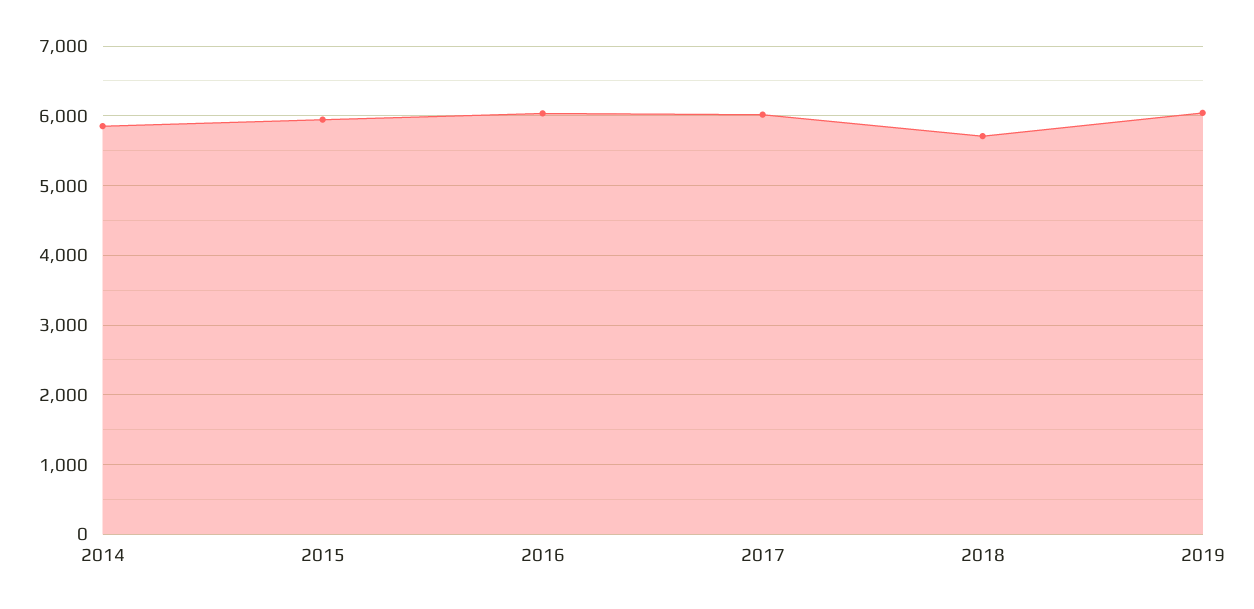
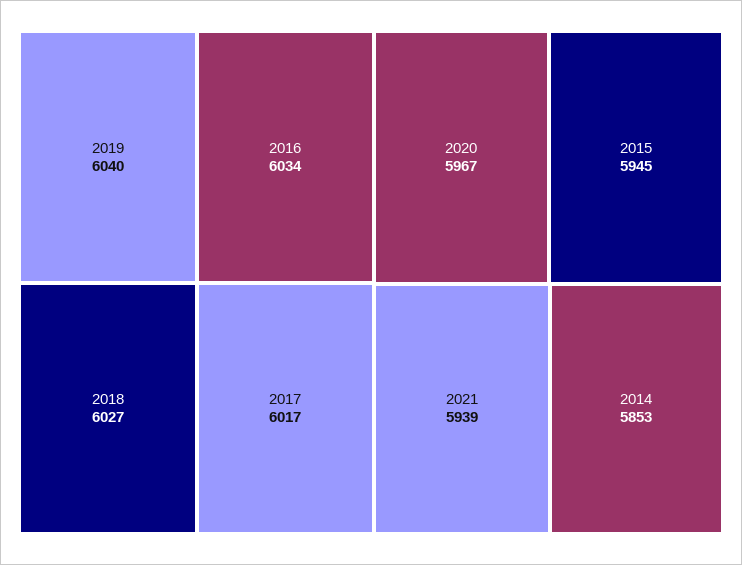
2018: 5700 -> 6027
2020: none -> 5967
2021: none -> 5939

